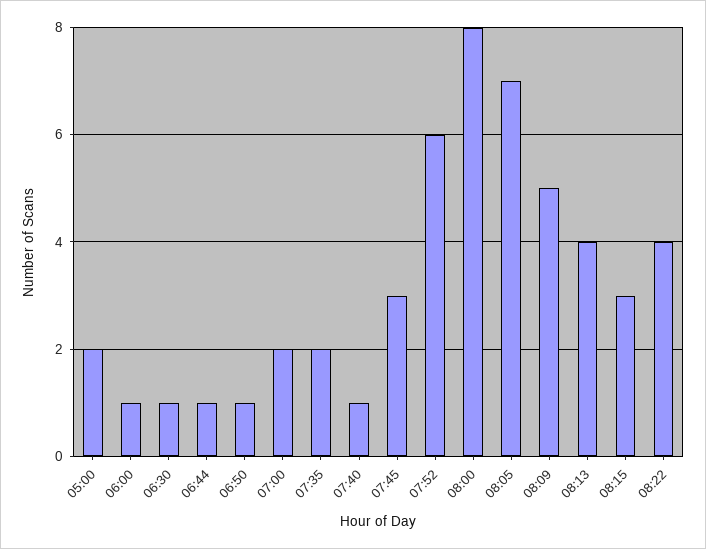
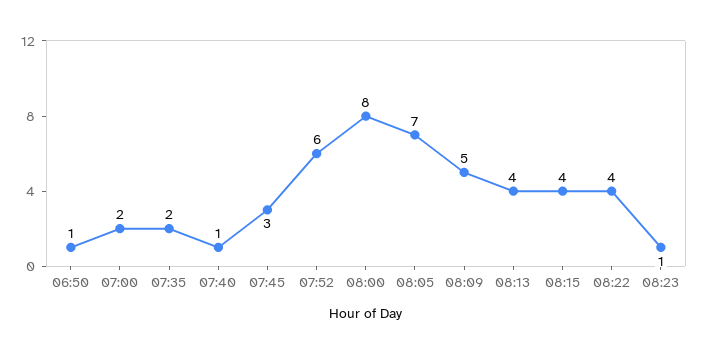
05:00: 2 -> none
06:00: 1 -> none
06:30: 1 -> none
06:44: 1 -> none
08:15: 3 -> 4
08:23: none -> 1

